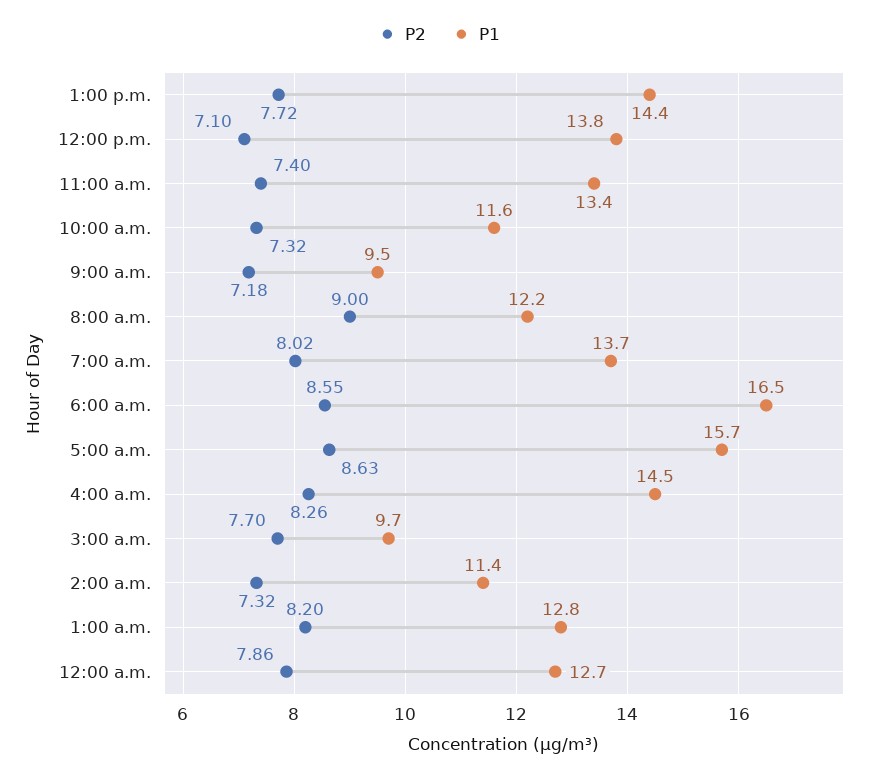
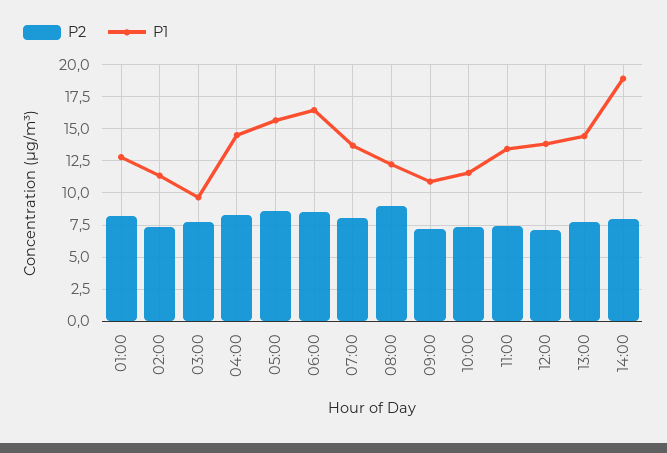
P1, 9:00 a.m.: 9.5 -> 11
P2, 12:00 a.m.: 7.86 -> none
P1, 12:00 a.m.: 12.7 -> none
P2, 14:00: none -> 8
P1, 14:00: none -> 19

